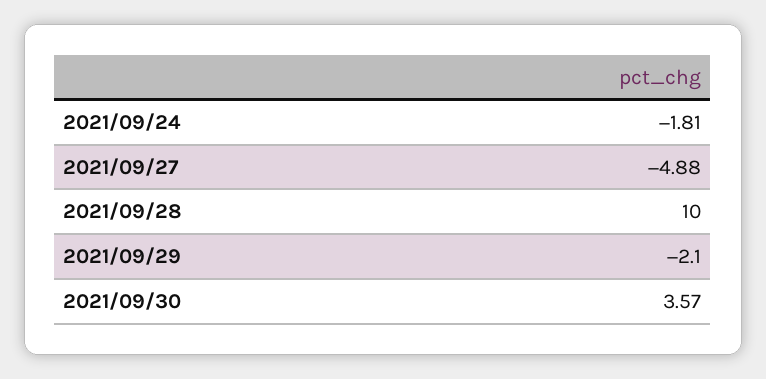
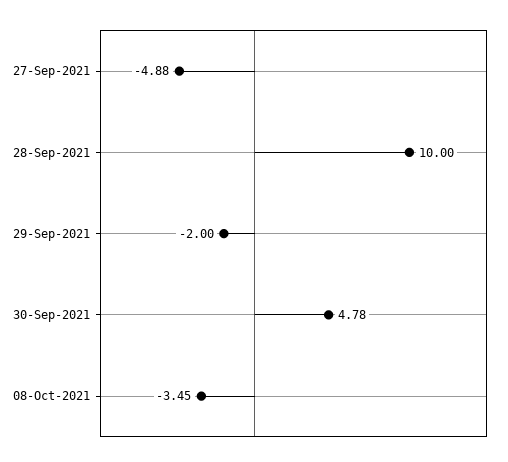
2021/09/24: -1.81 -> none
2021/09/29: -2.1 -> -2
2021/09/30: 3.57 -> 4.78
08-Oct-2021: none -> -3.45

